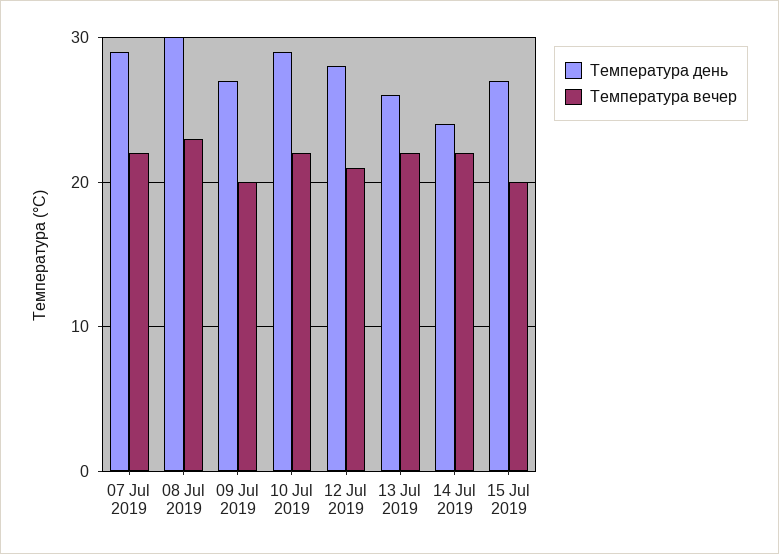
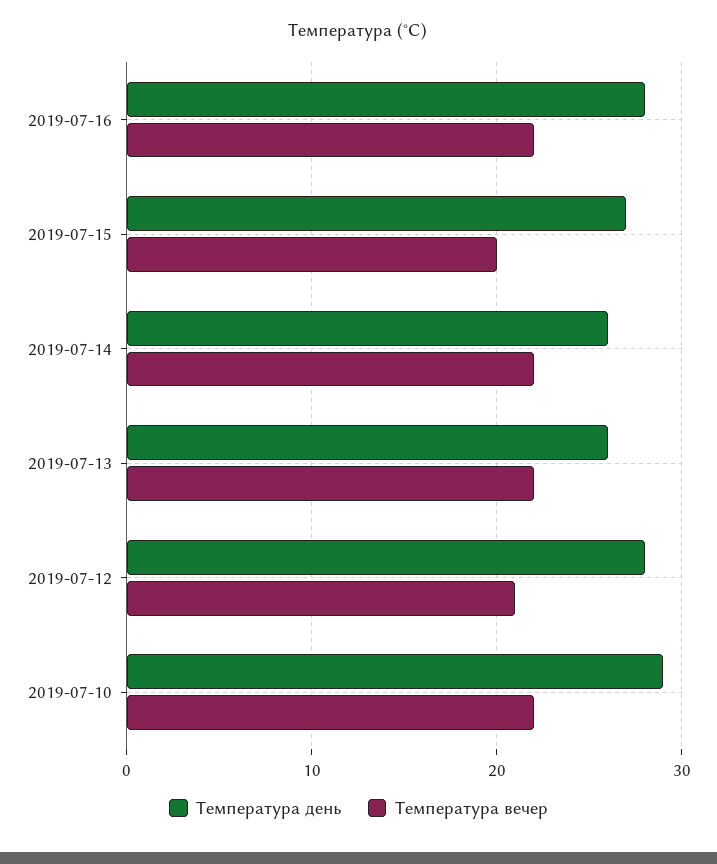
Температура день, 07 Jul 2019: 29 -> none
Температура вечер, 07 Jul 2019: 22 -> none
Температура день, 08 Jul 2019: 30 -> none
Температура вечер, 08 Jul 2019: 23 -> none
Температура день, 09 Jul 2019: 27 -> none
Температура вечер, 09 Jul 2019: 20 -> none
Температура день, 14 Jul 2019: 24 -> 26
Температура день, 2019-07-16: none -> 28
Температура вечер, 2019-07-16: none -> 22

